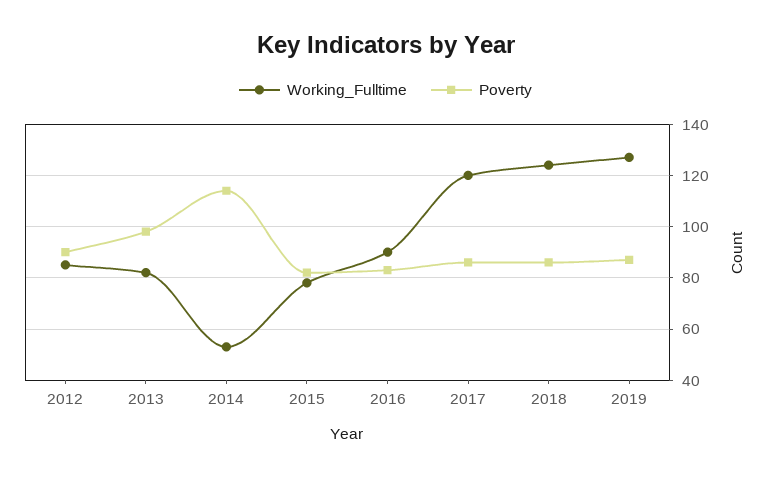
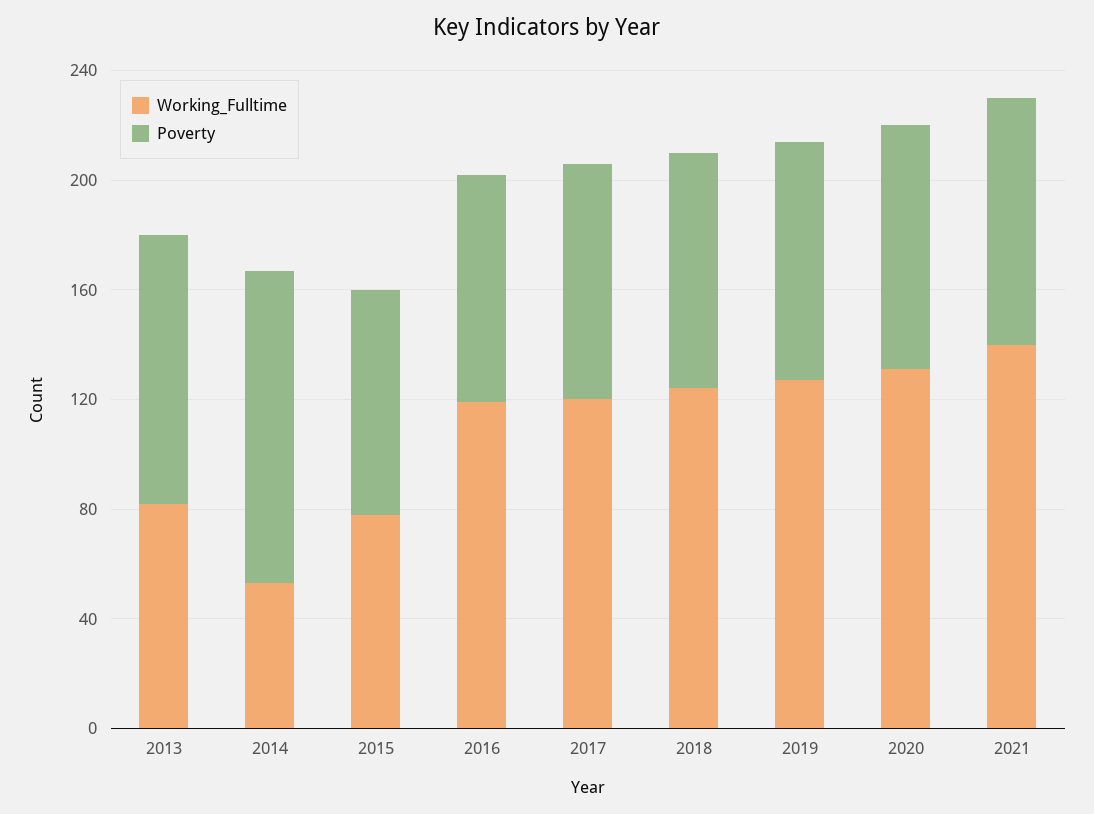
Working_Fulltime, 2012: 85 -> none
Poverty, 2012: 90 -> none
Working_Fulltime, 2016: 90 -> 120
Working_Fulltime, 2020: none -> 130
Poverty, 2020: none -> 90
Working_Fulltime, 2021: none -> 140
Poverty, 2021: none -> 90

